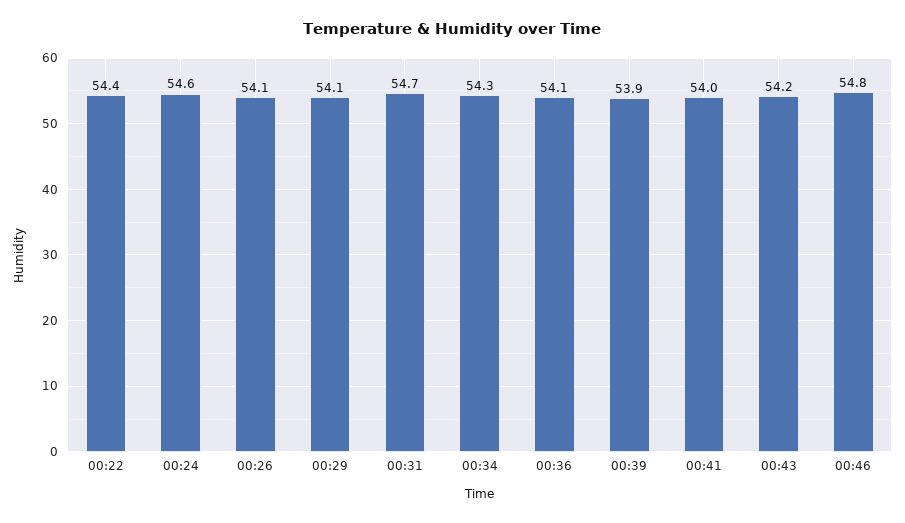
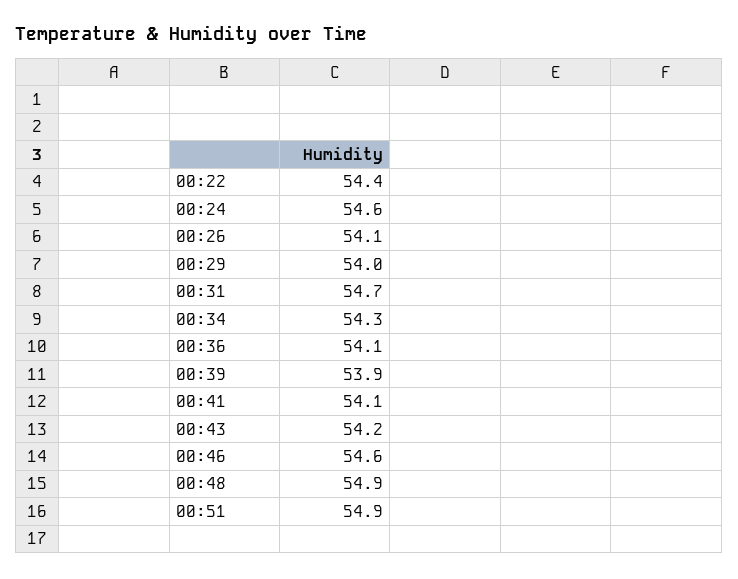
00:29: 54.1 -> 54
00:41: 54 -> 54.1
00:46: 54.8 -> 54.6
00:48: none -> 54.9
00:51: none -> 54.9

